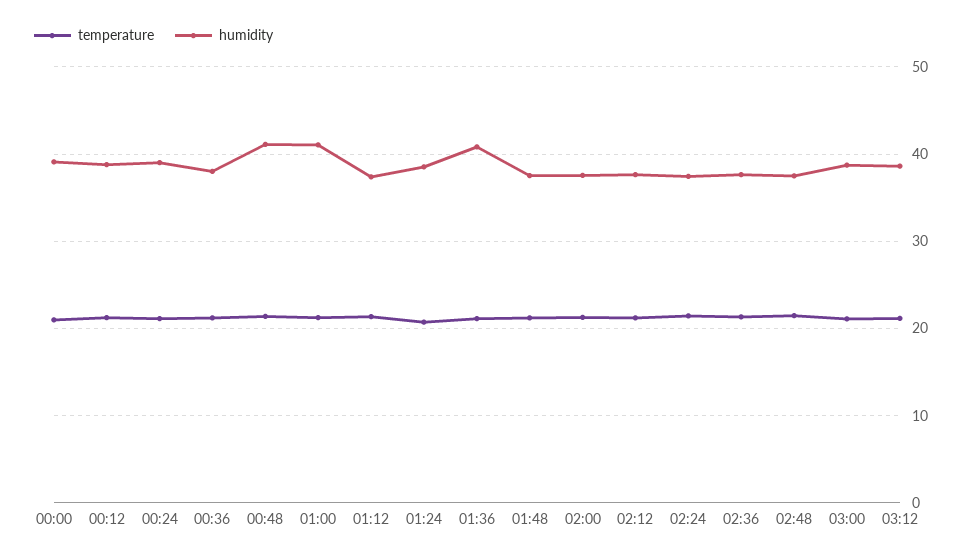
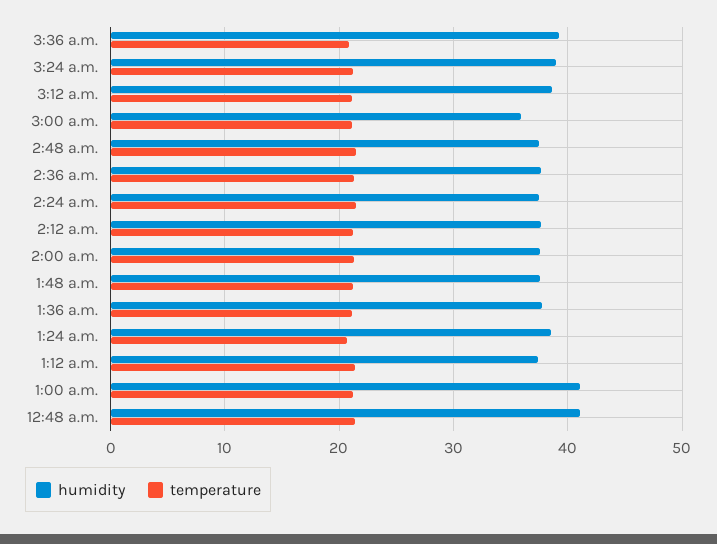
temperature, 00:00: 21 -> none
humidity, 00:00: 39 -> none
temperature, 00:12: 21 -> none
humidity, 00:12: 39 -> none
temperature, 00:24: 21 -> none
humidity, 00:24: 39 -> none
temperature, 00:36: 21 -> none
humidity, 00:36: 38 -> none
humidity, 01:36: 41 -> 38
humidity, 03:00: 39 -> 36
humidity, 3:36 a.m.: none -> 39
temperature, 3:36 a.m.: none -> 21
humidity, 3:24 a.m.: none -> 39
temperature, 3:24 a.m.: none -> 21

